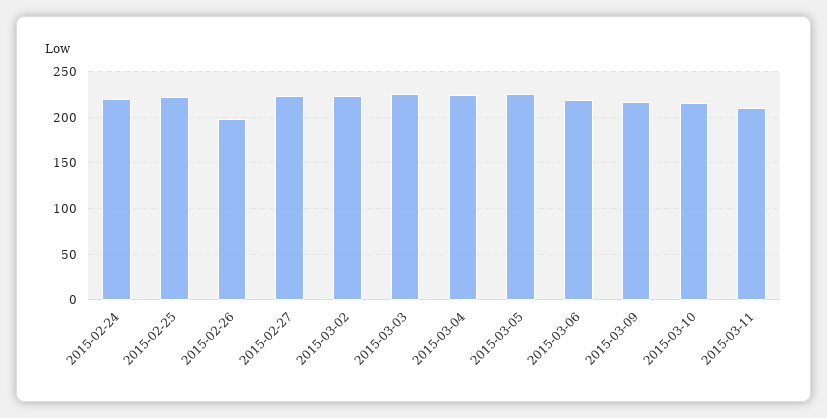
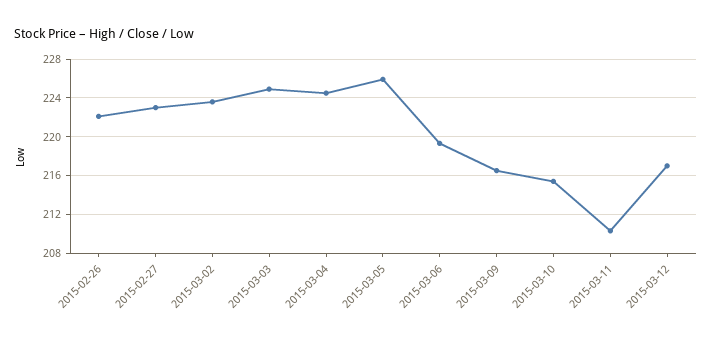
2015-02-24: 220 -> none
2015-02-25: 220 -> none
2015-02-26: 200 -> 222
2015-03-12: none -> 217

